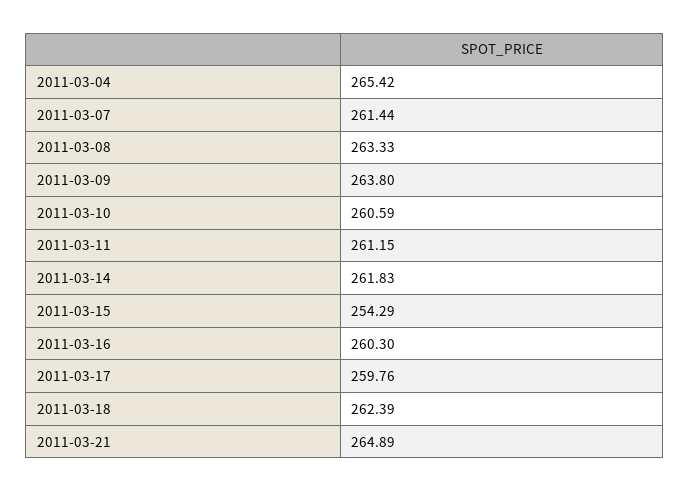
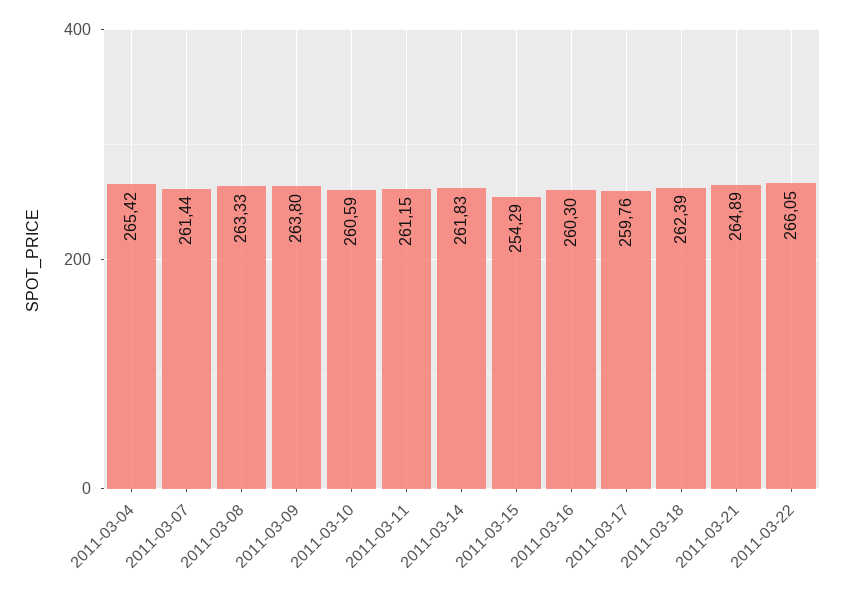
2011-03-22: none -> 266.05

